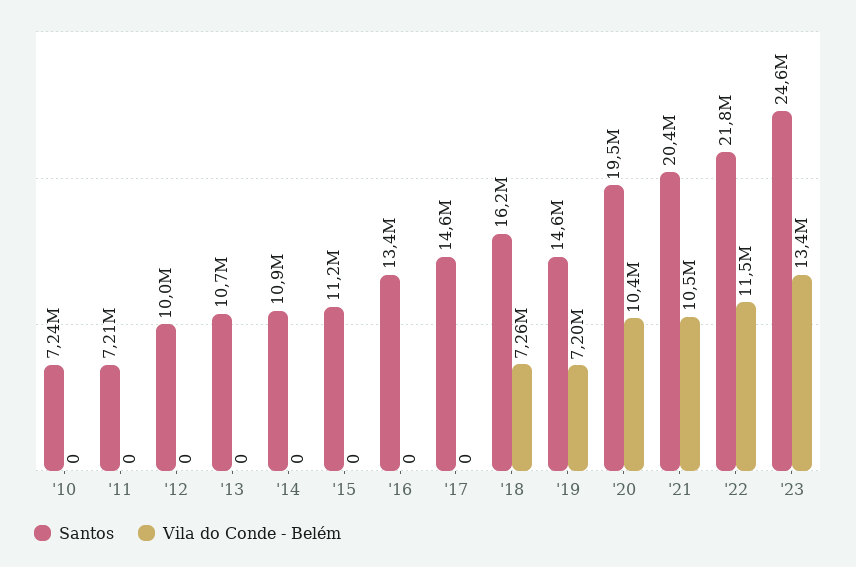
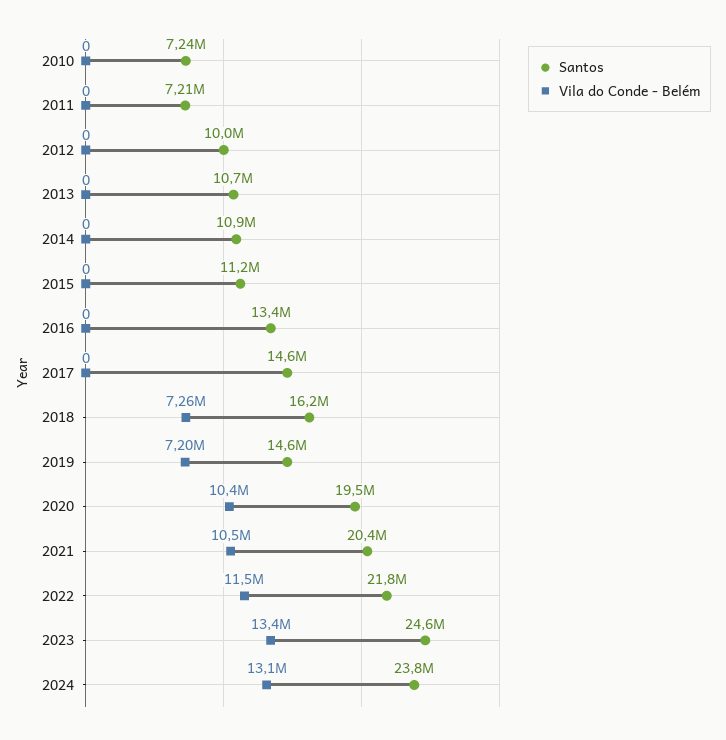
Santos, 2024: none -> 23800000
Vila do Conde - Belém, 2024: none -> 13100000

